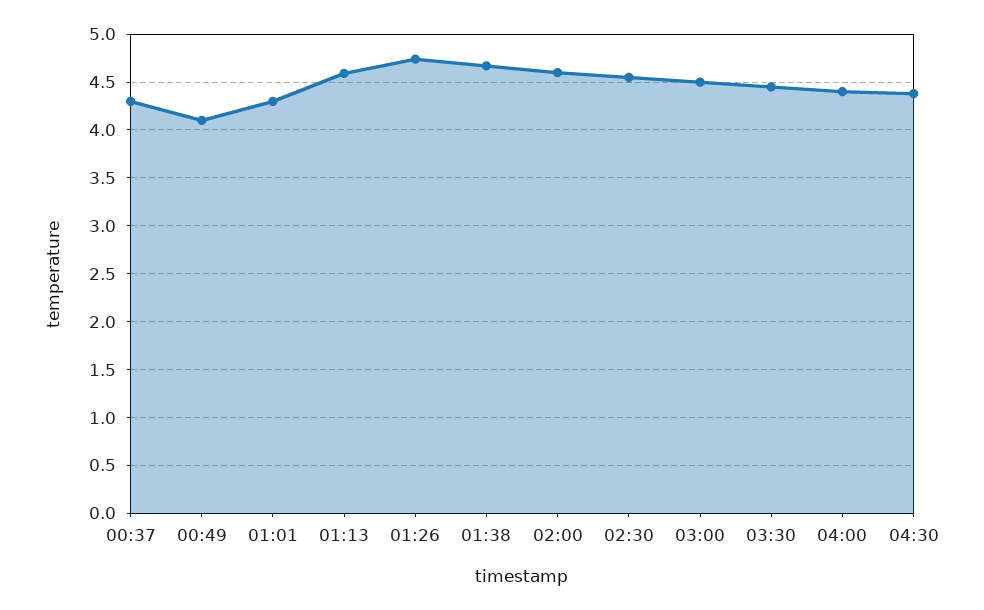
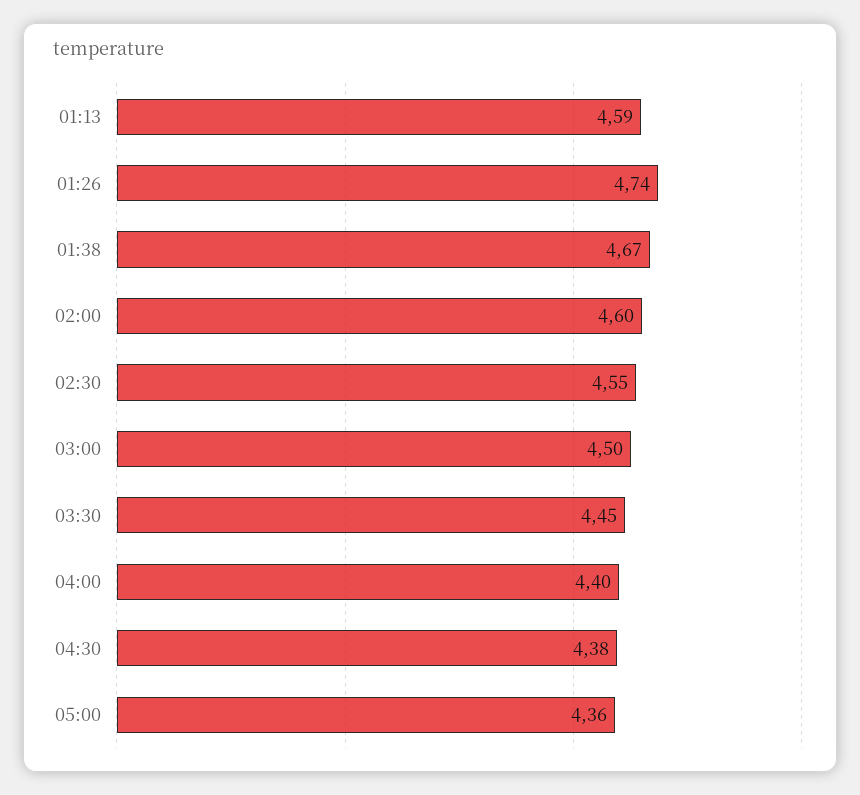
00:37: 4.3 -> none
00:49: 4.1 -> none
01:01: 4.3 -> none
05:00: none -> 4.36

